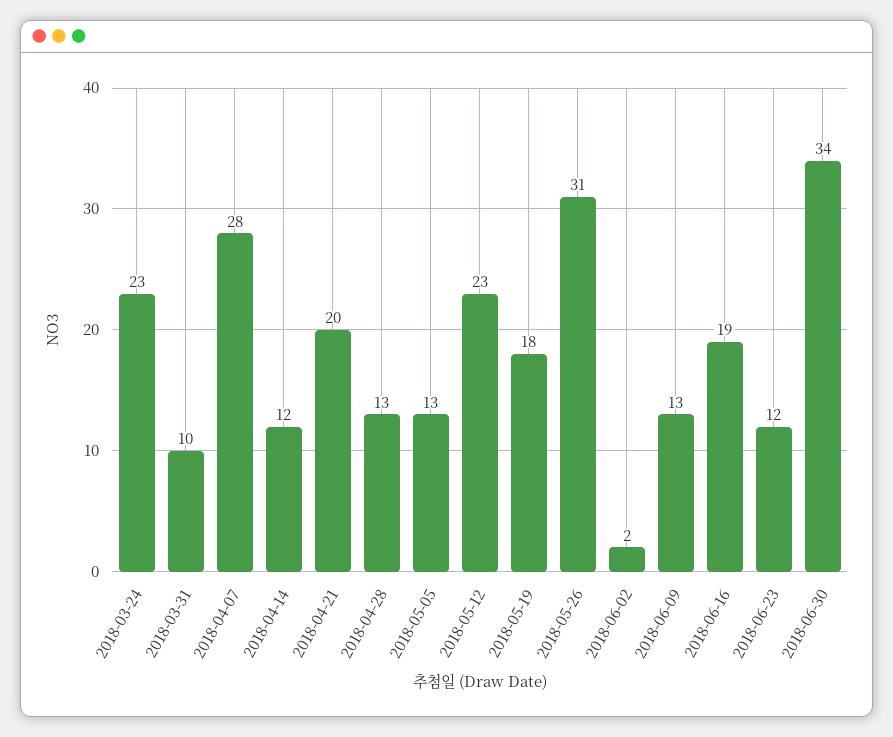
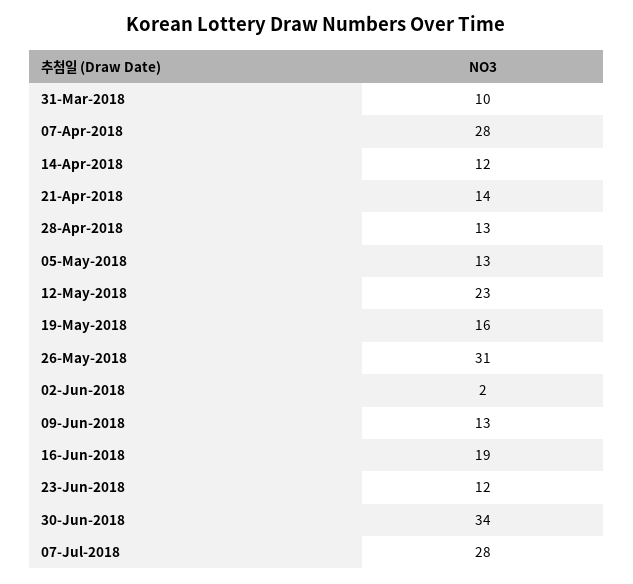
2018-03-24: 23 -> none
2018-04-21: 20 -> 14
2018-05-19: 18 -> 16
07-Jul-2018: none -> 28

